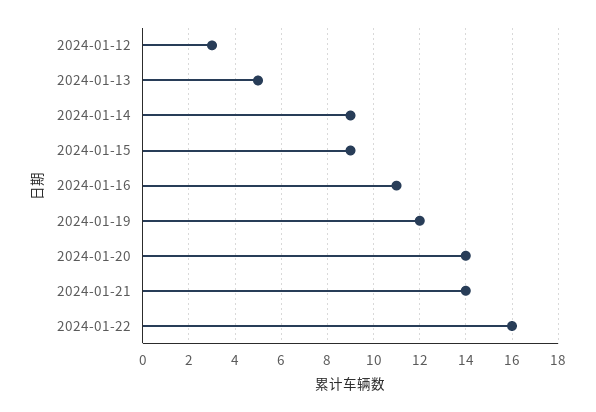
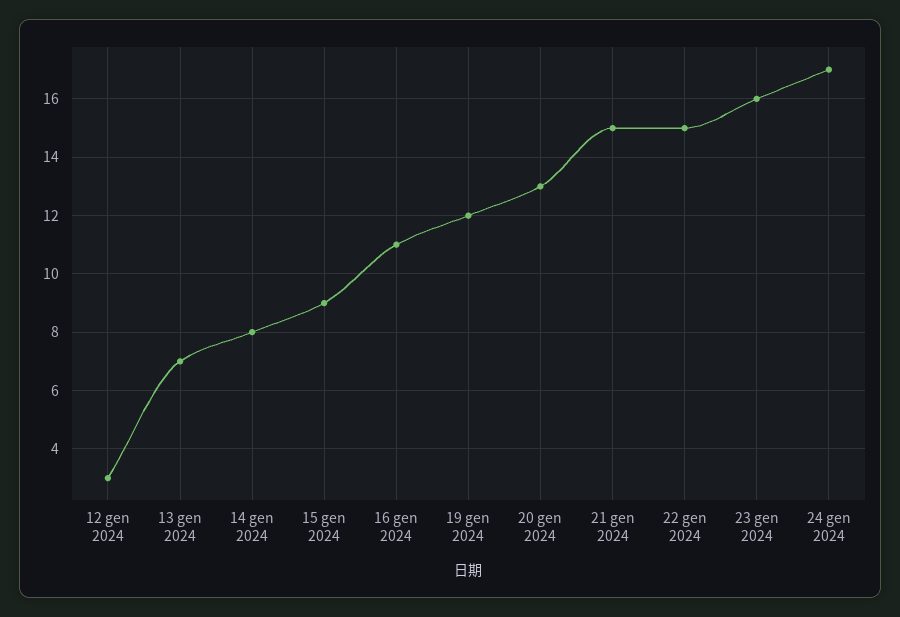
2024-01-13: 5 -> 7
2024-01-14: 9 -> 8
2024-01-20: 14 -> 13
2024-01-21: 14 -> 15
2024-01-22: 16 -> 15
23 gen 2024: none -> 16
24 gen 2024: none -> 17

